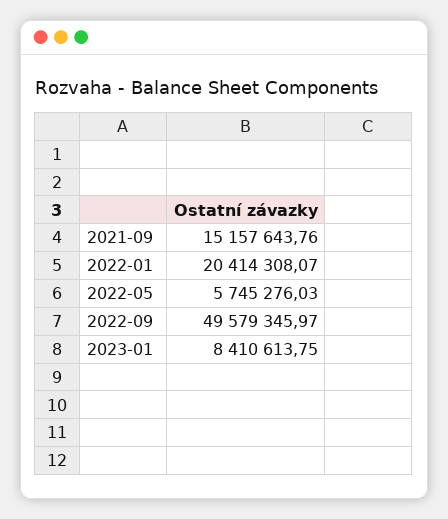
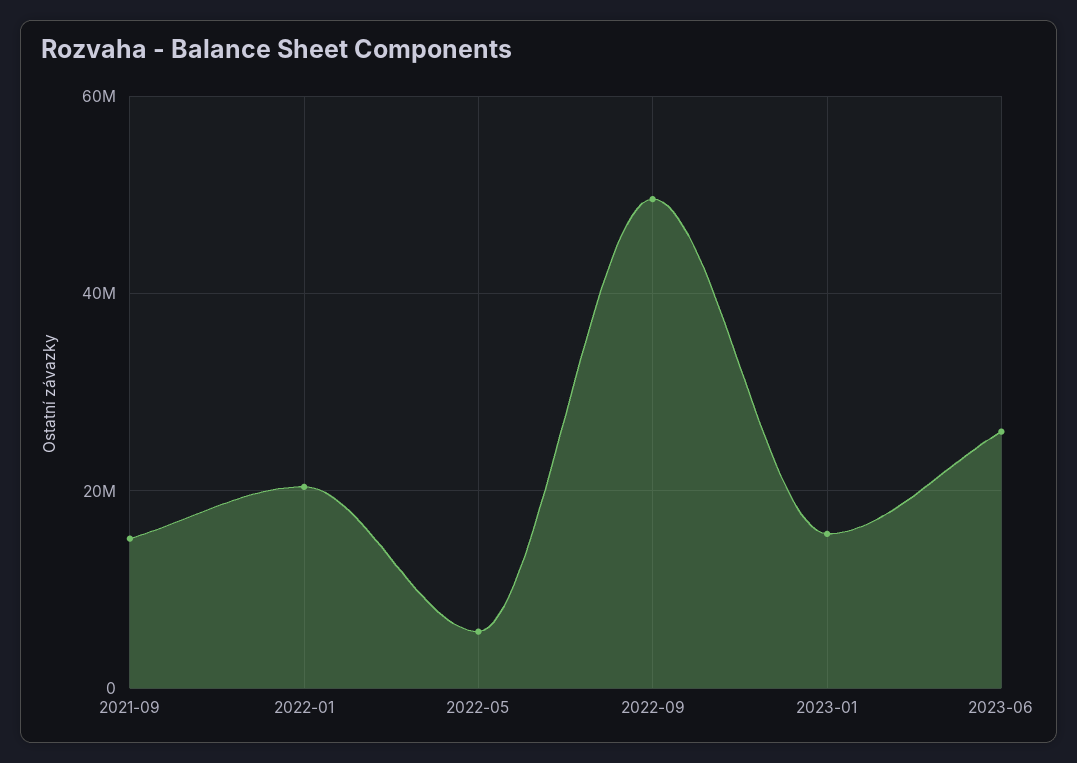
2023-01: 8410613.75 -> 16000000
2023-06: none -> 26000000

